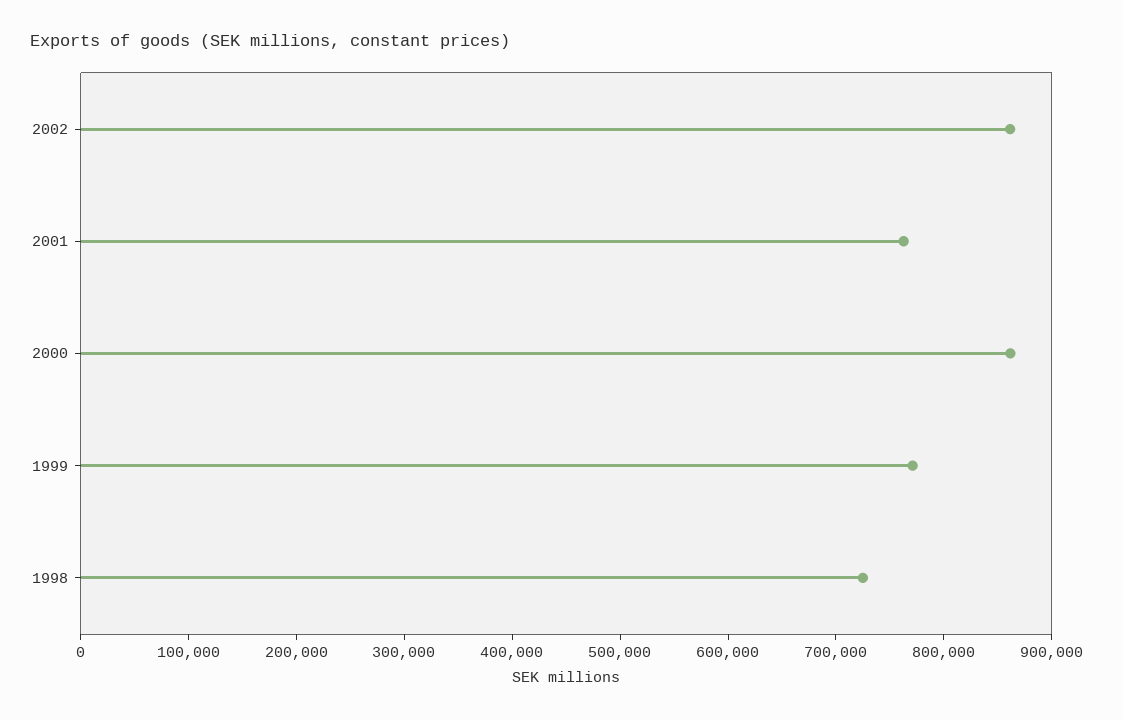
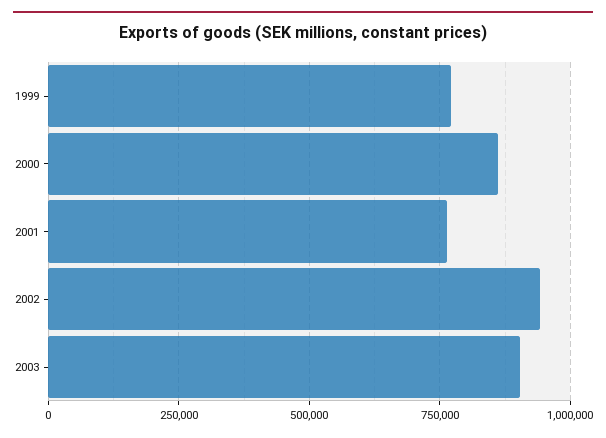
2002: 860000 -> 950000
1998: 720000 -> none
2003: none -> 900000

